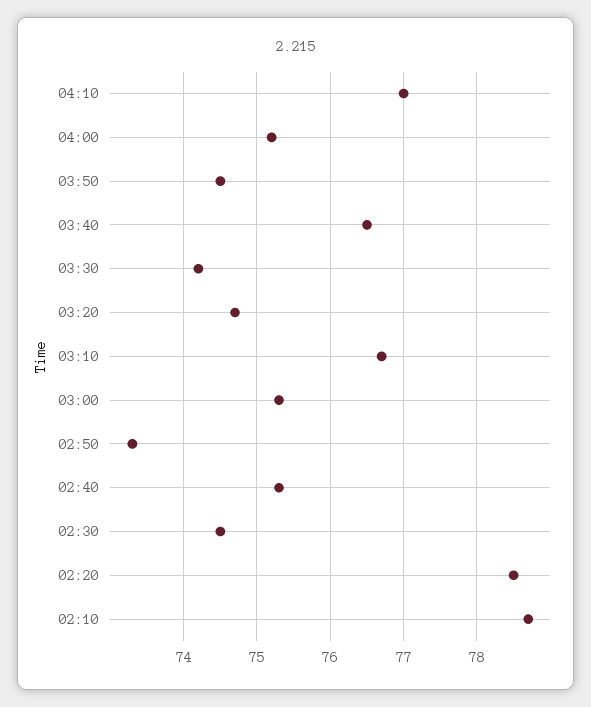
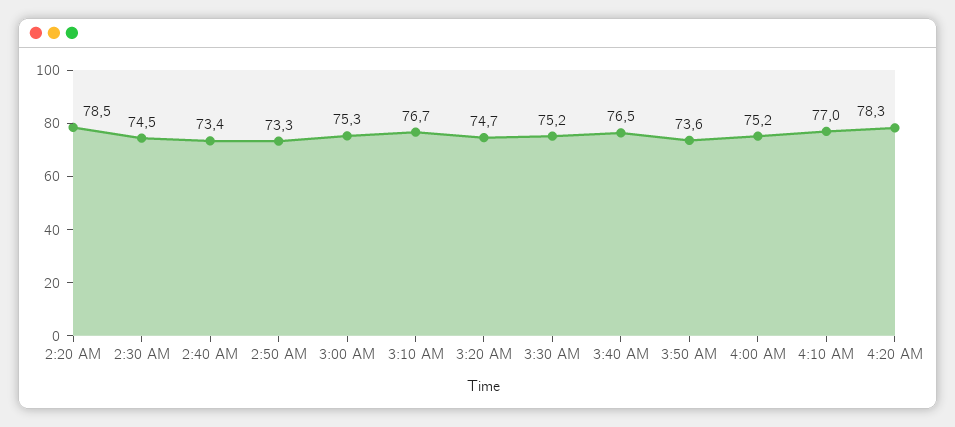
03:50: 74.5 -> 73.6
03:30: 74.2 -> 75.2
02:40: 75.3 -> 73.4
02:10: 78.7 -> none
4:20 AM: none -> 78.3

